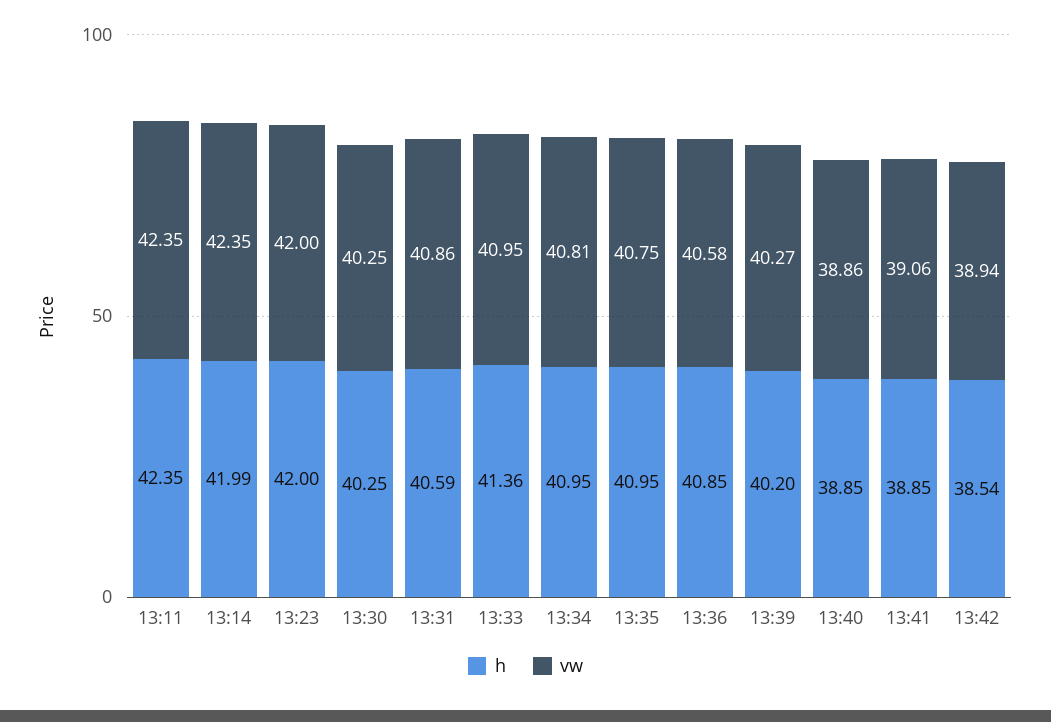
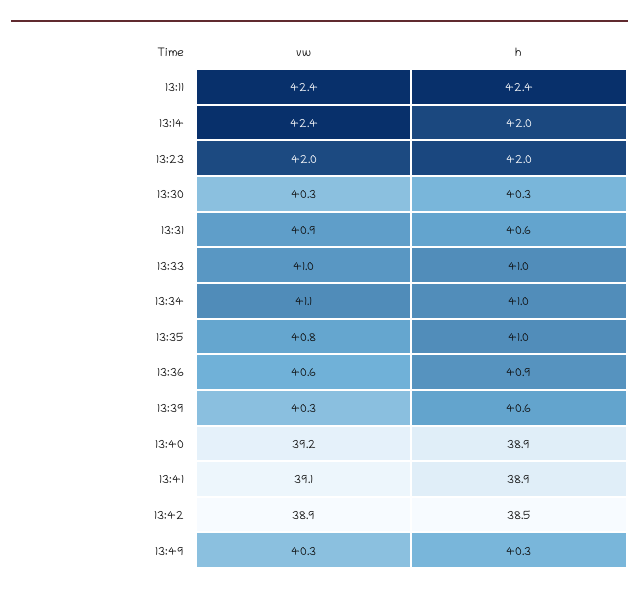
h, 13:33: 41.36 -> 41
vw, 13:34: 40.81 -> 41.1
h, 13:39: 40.2 -> 40.6
vw, 13:40: 38.86 -> 39.2
vw, 13:49: none -> 40.3
h, 13:49: none -> 40.3

